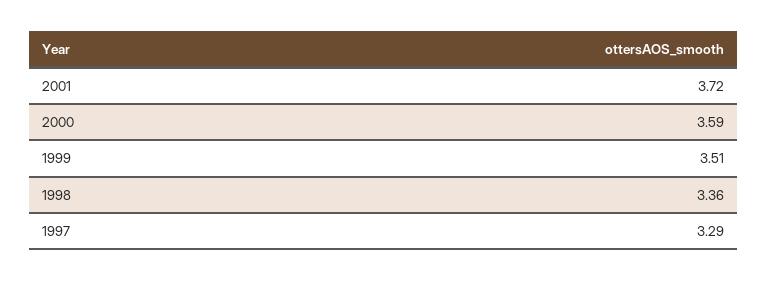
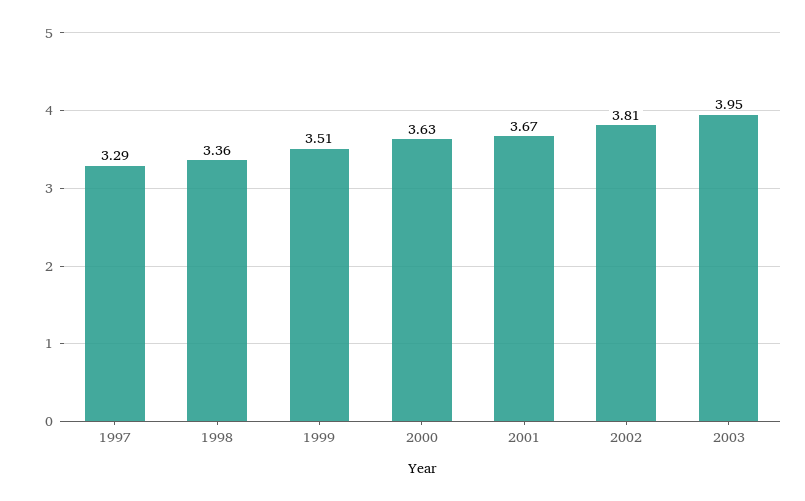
2001: 3.72 -> 3.67
2000: 3.59 -> 3.63
2002: none -> 3.81
2003: none -> 3.95

